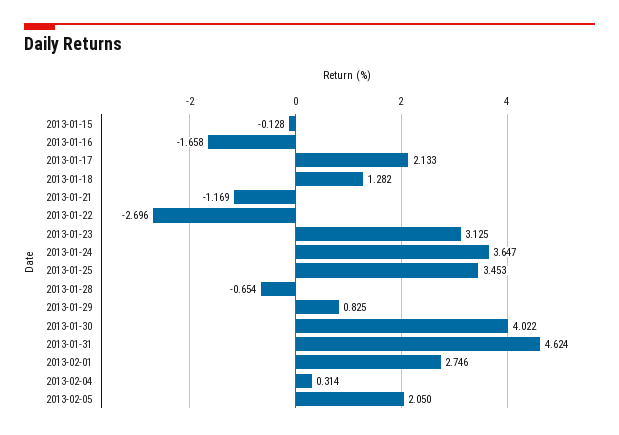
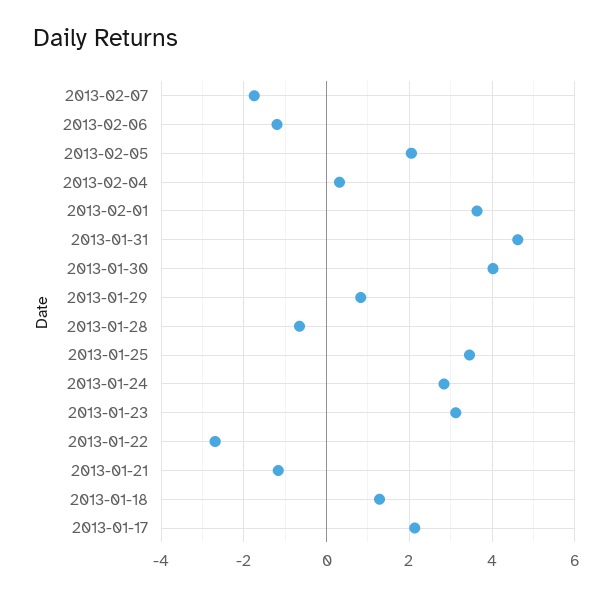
2013-01-15: -0.128 -> none
2013-01-16: -1.658 -> none
2013-01-24: 3.647 -> 2.8
2013-02-01: 2.746 -> 3.6
2013-02-07: none -> -1.8
2013-02-06: none -> -1.2

